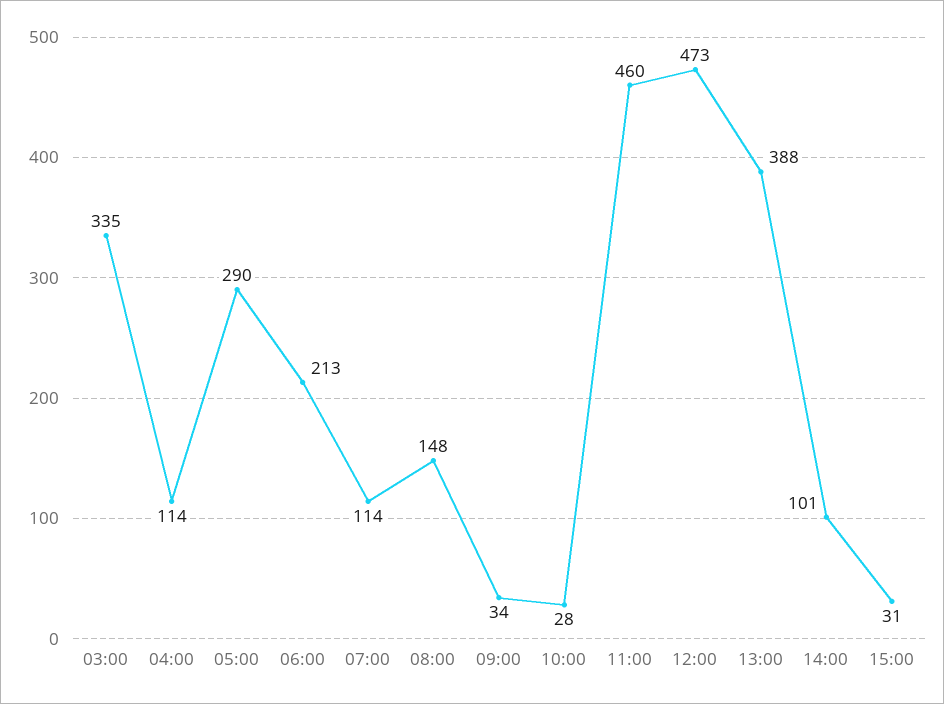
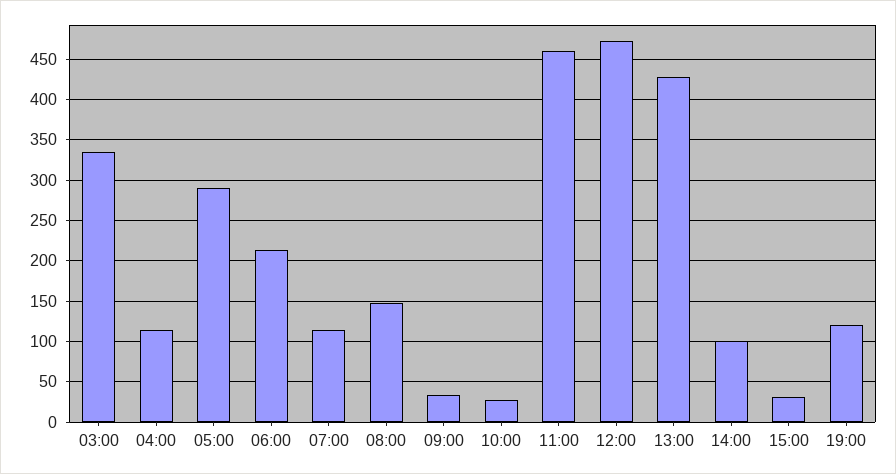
13:00: 388 -> 430
19:00: none -> 120

